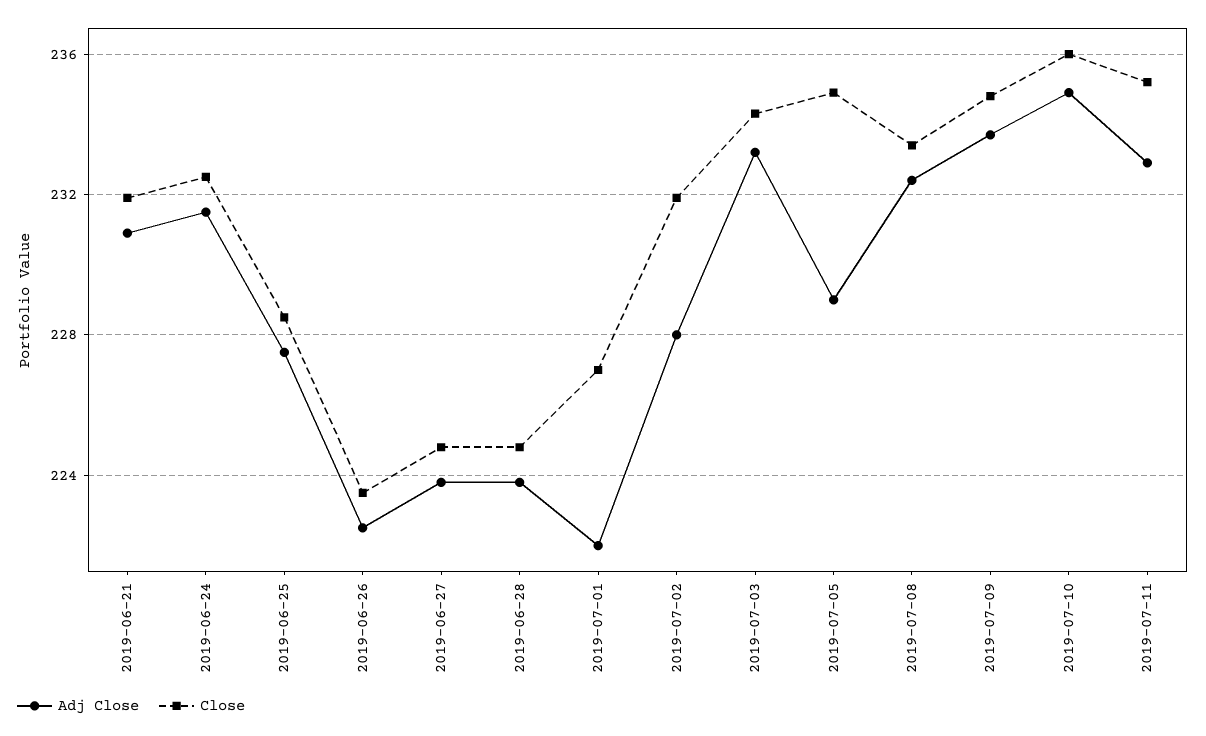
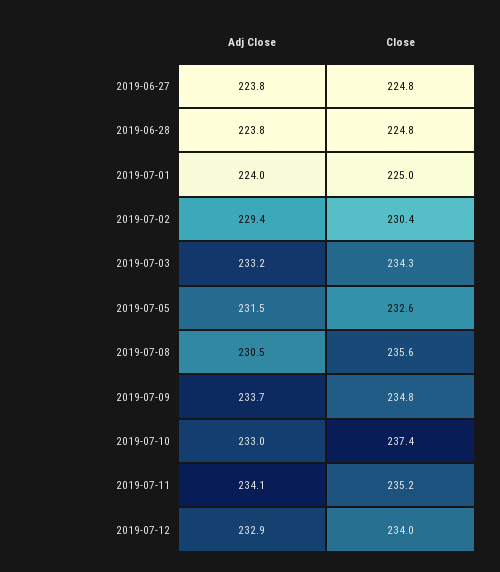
Adj Close, 2019-06-21: 231 -> none
Close, 2019-06-21: 232 -> none
Adj Close, 2019-06-24: 231.5 -> none
Close, 2019-06-24: 232.5 -> none
Adj Close, 2019-06-25: 227.5 -> none
Close, 2019-06-25: 228.5 -> none
Adj Close, 2019-06-26: 222.5 -> none
Close, 2019-06-26: 223.5 -> none
Adj Close, 2019-07-01: 222 -> 224
Close, 2019-07-01: 227 -> 225
Adj Close, 2019-07-02: 228 -> 229.4
Close, 2019-07-02: 232 -> 230.4
Adj Close, 2019-07-05: 229 -> 231.5
Close, 2019-07-05: 235 -> 232.6
Adj Close, 2019-07-08: 232.5 -> 230.5
Close, 2019-07-08: 233.5 -> 235.6
Adj Close, 2019-07-10: 235 -> 233
Close, 2019-07-10: 236 -> 237.4
Adj Close, 2019-07-11: 233 -> 234.1
Adj Close, 2019-07-12: none -> 232.9
Close, 2019-07-12: none -> 234

